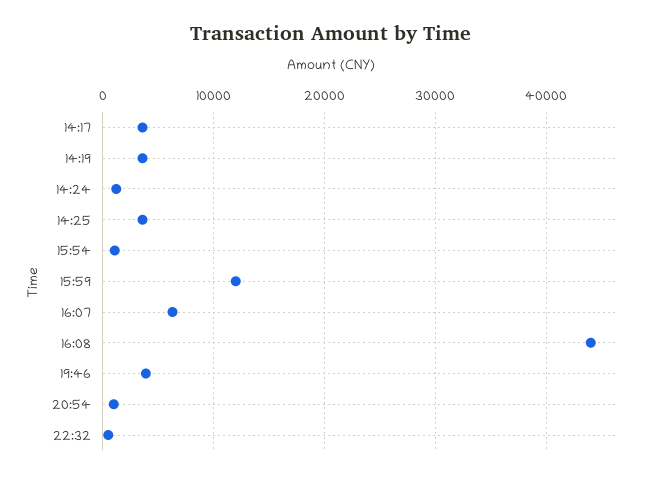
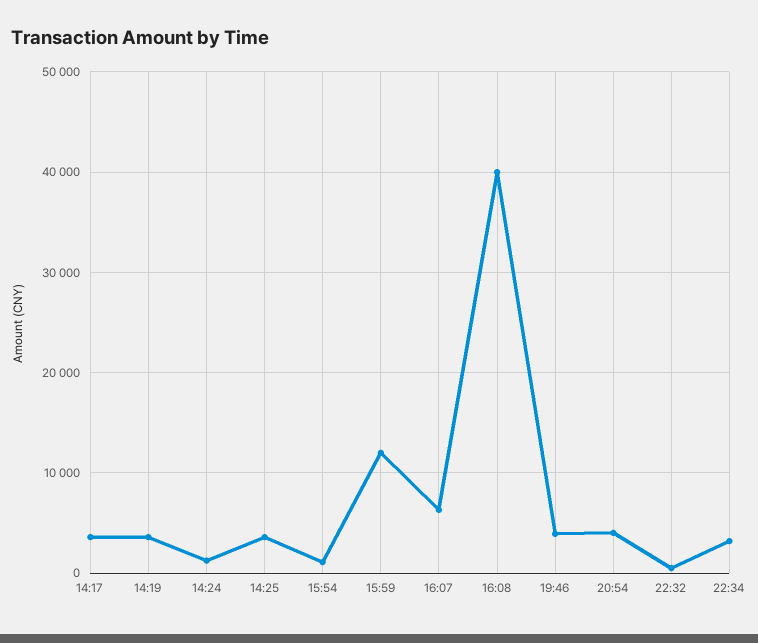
16:08: 44000 -> 40000
20:54: 1000 -> 4000
22:34: none -> 3000

